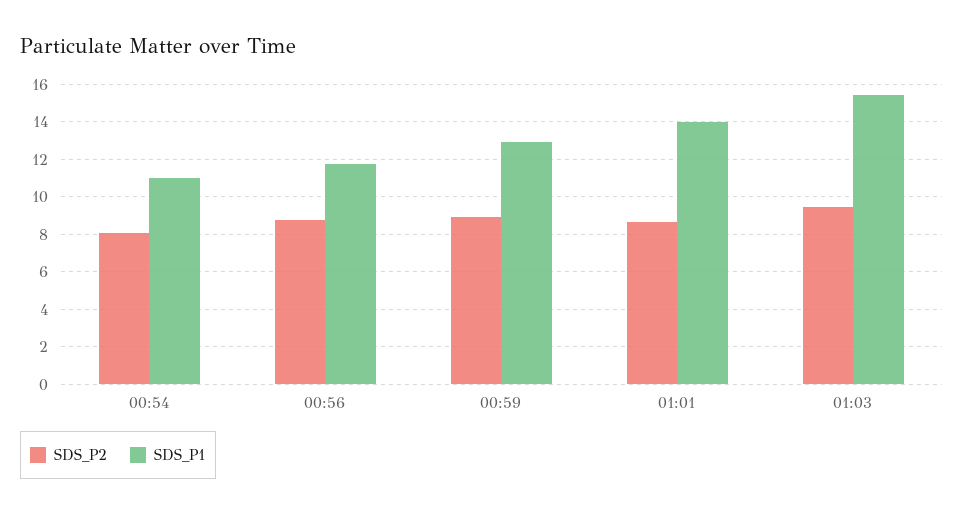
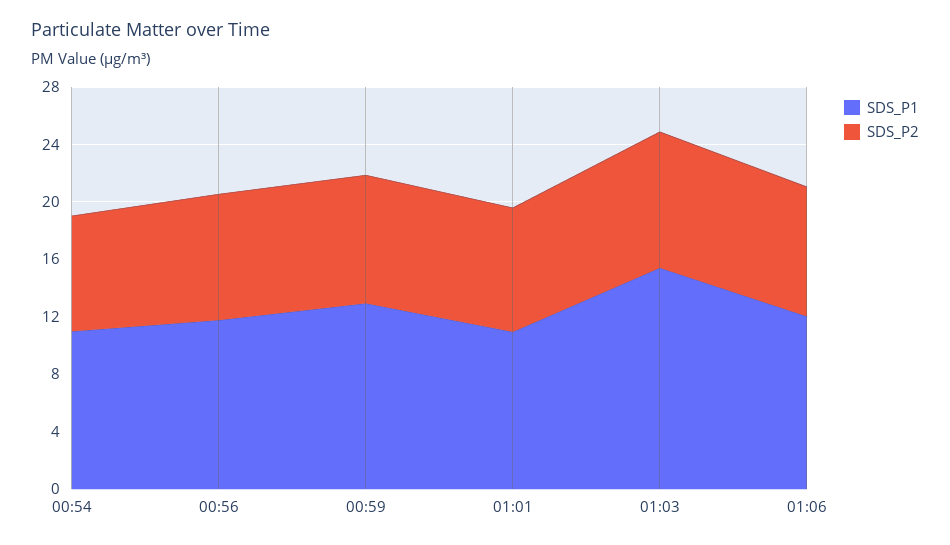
SDS_P1, 01:01: 14 -> 11
SDS_P1, 01:06: none -> 12
SDS_P2, 01:06: none -> 9

